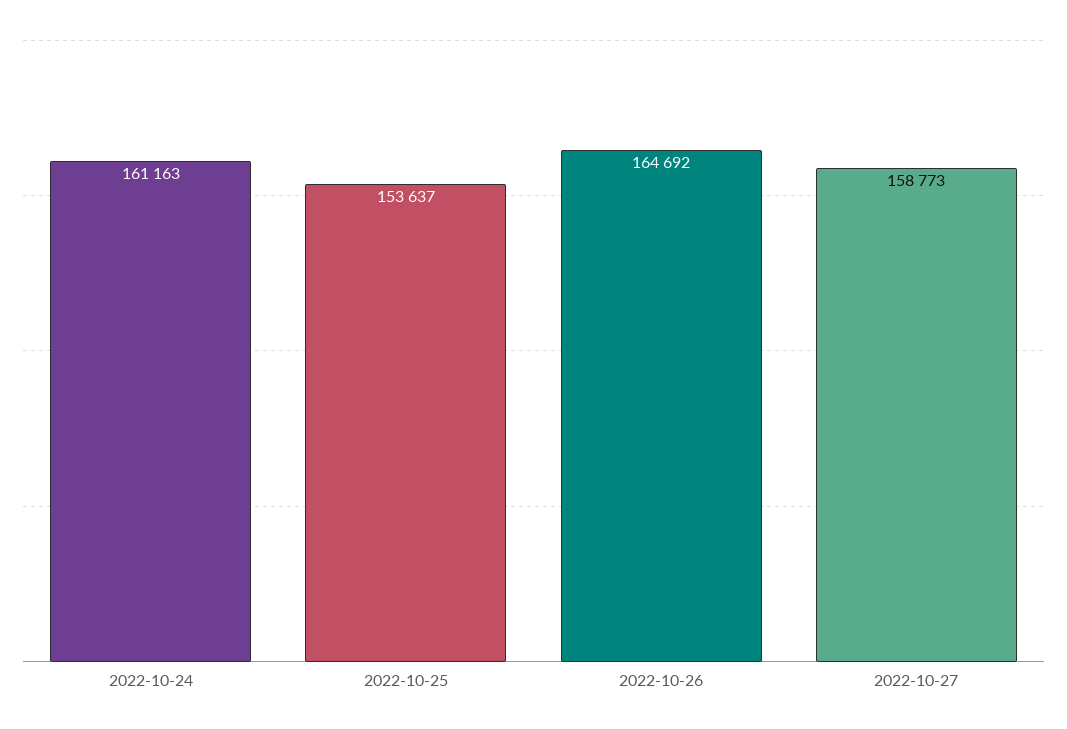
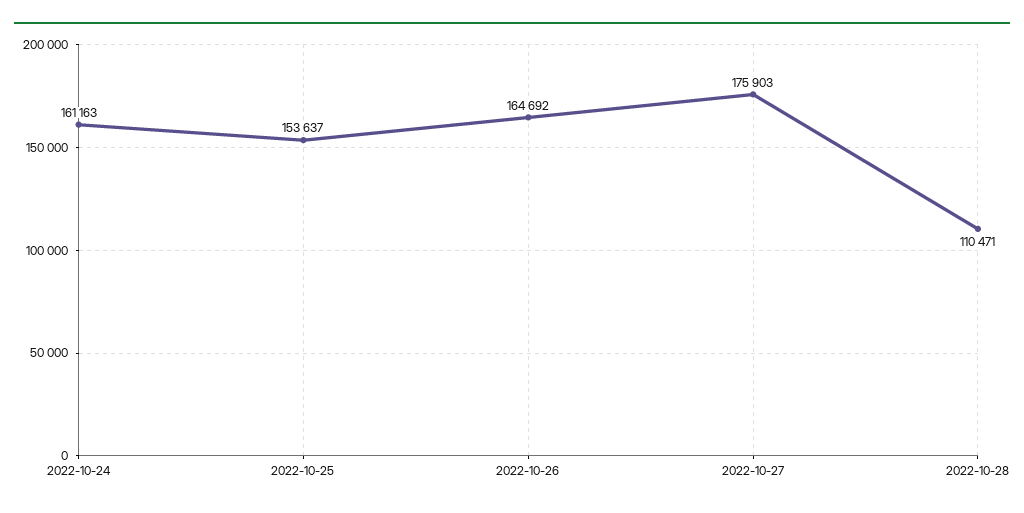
2022-10-27: 158773 -> 175903
2022-10-28: none -> 110471

